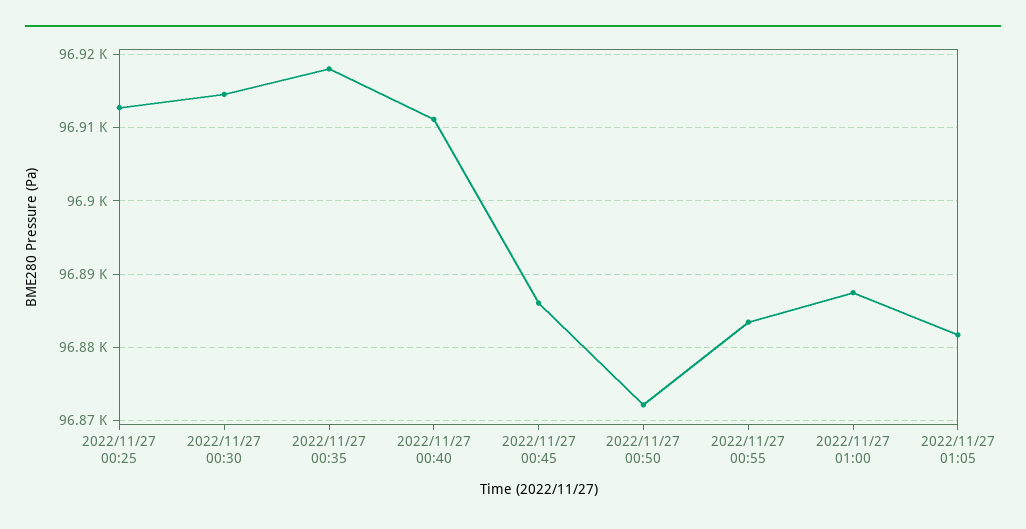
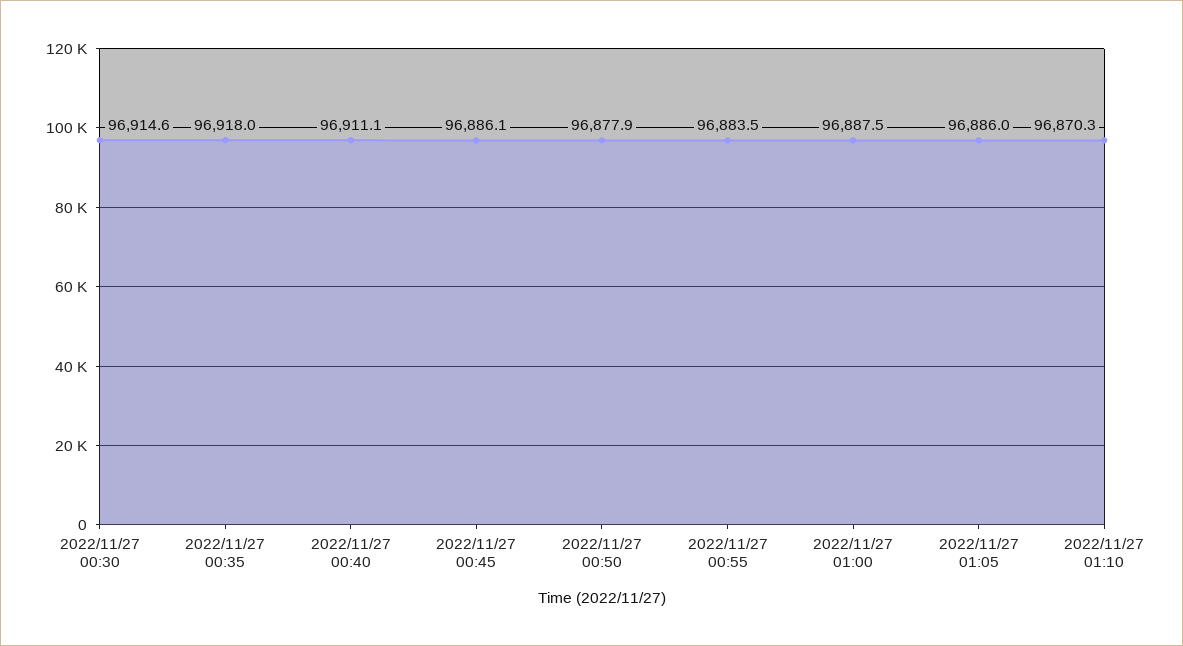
2022/11/27 00:25: 96913 -> none
2022/11/27 00:50: 96872 -> 96877.9
2022/11/27 01:05: 96882 -> 96886
2022/11/27 01:10: none -> 96870.3

